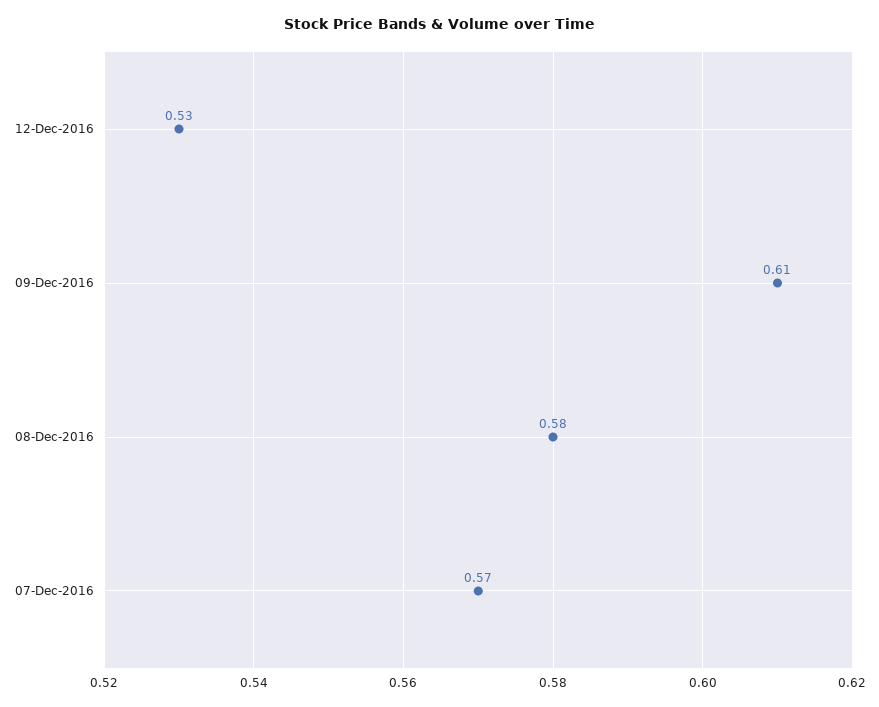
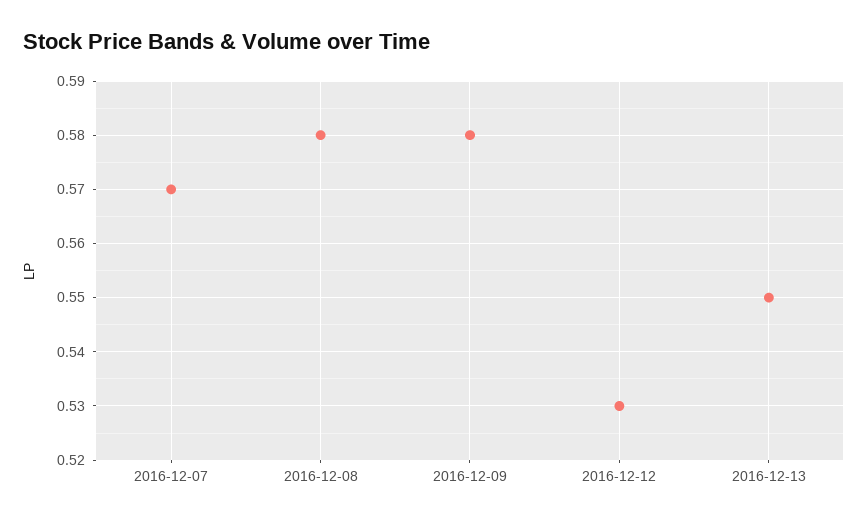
09-Dec-2016: 0.61 -> 0.58
2016-12-13: none -> 0.55

